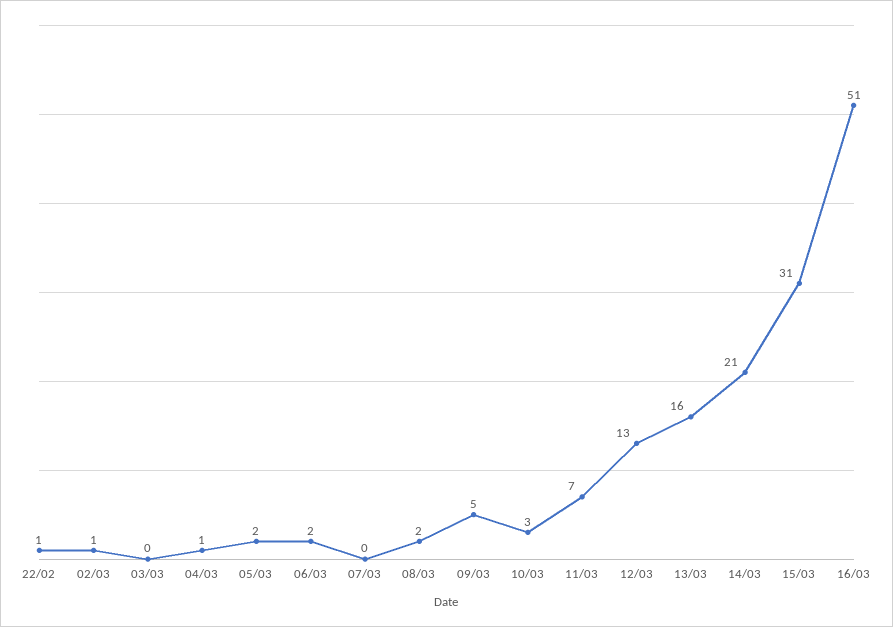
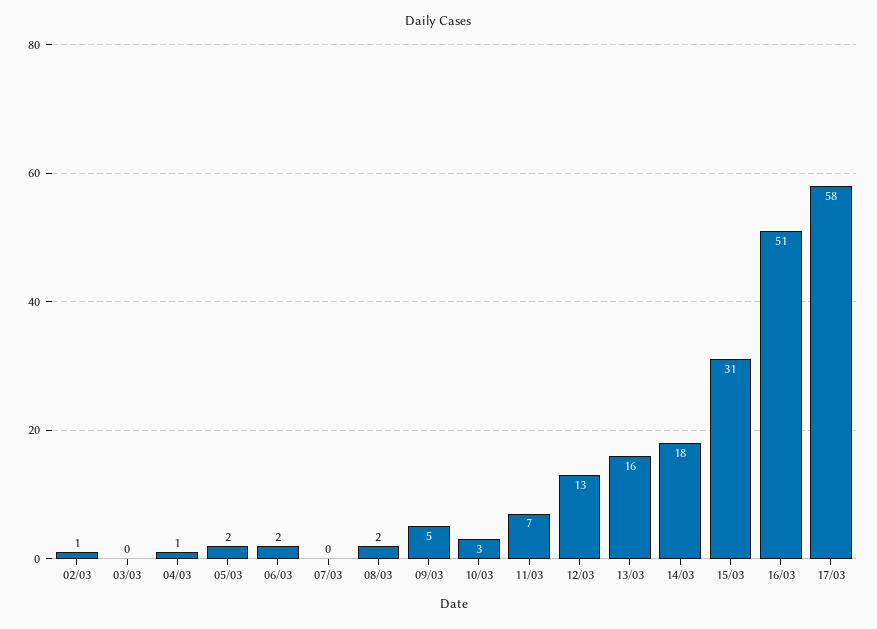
22/02: 1 -> none
14/03: 21 -> 18
17/03: none -> 58

